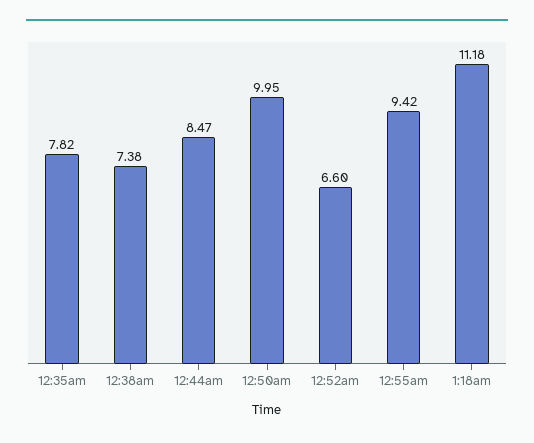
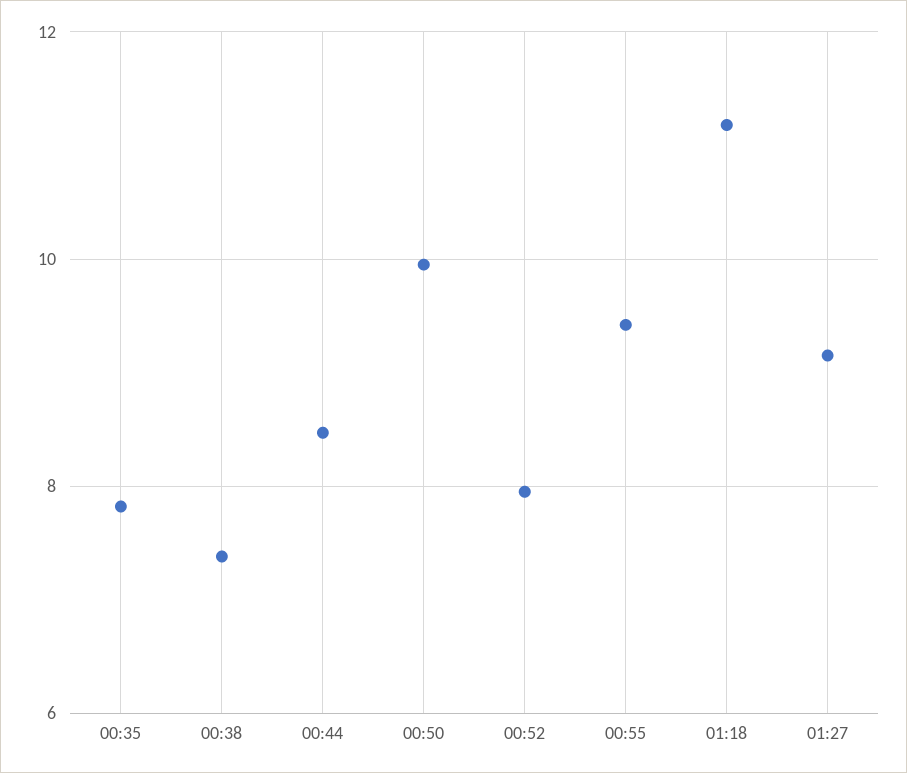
12:52am: 6.6 -> 8
01:27: none -> 9.2

